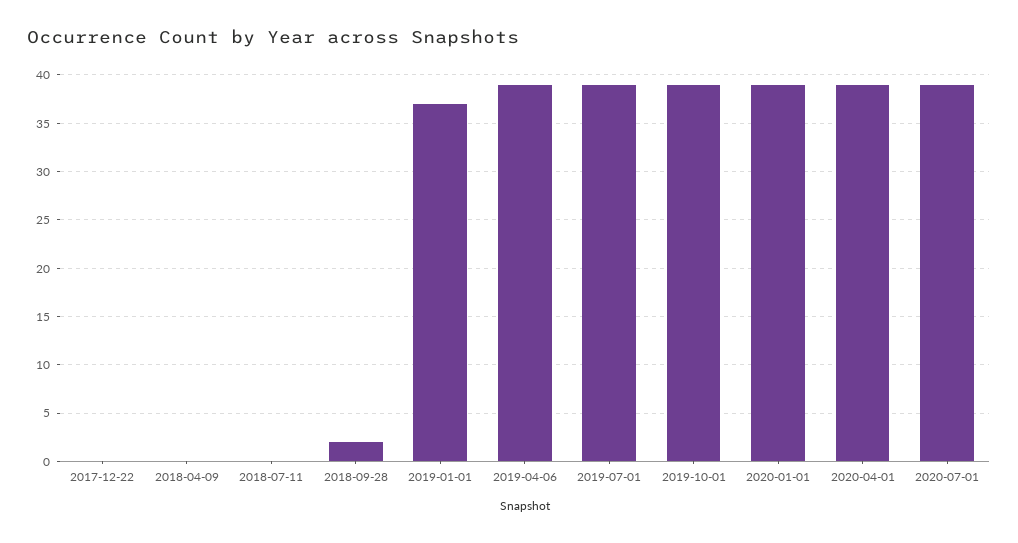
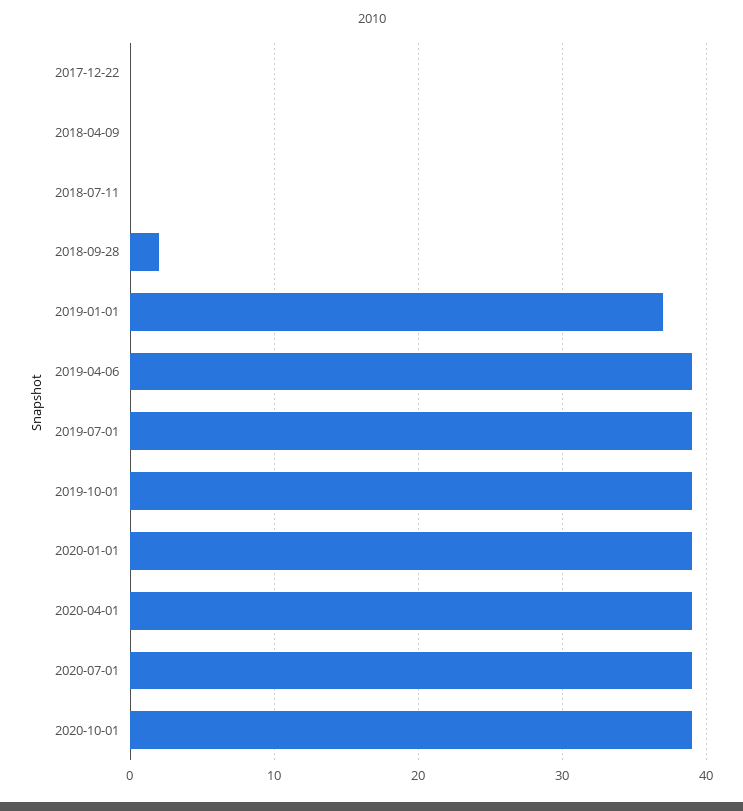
2020-10-01: none -> 39

